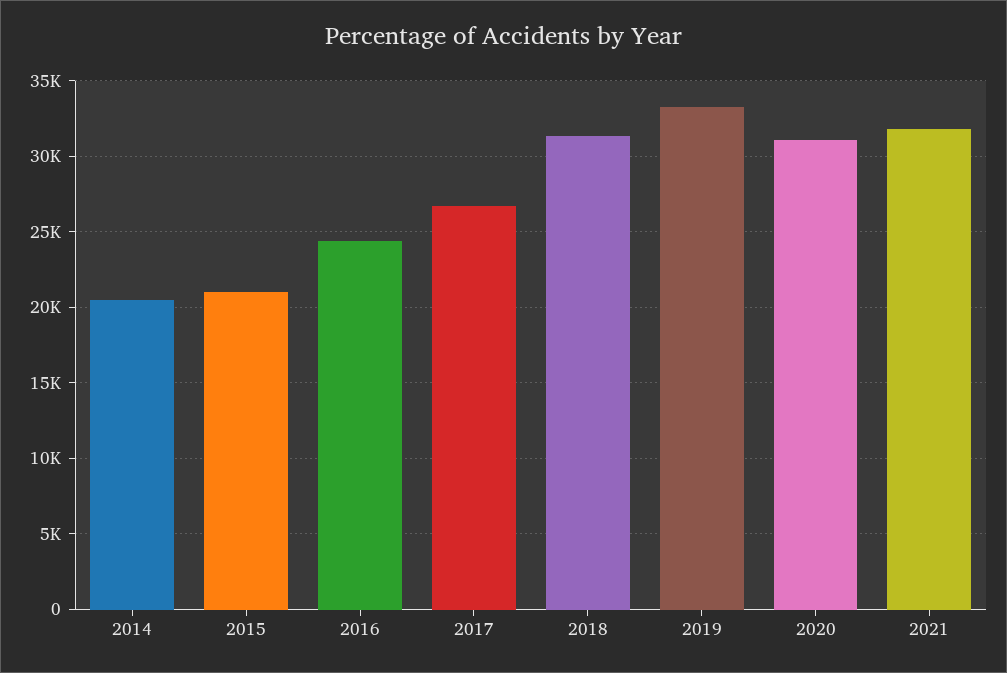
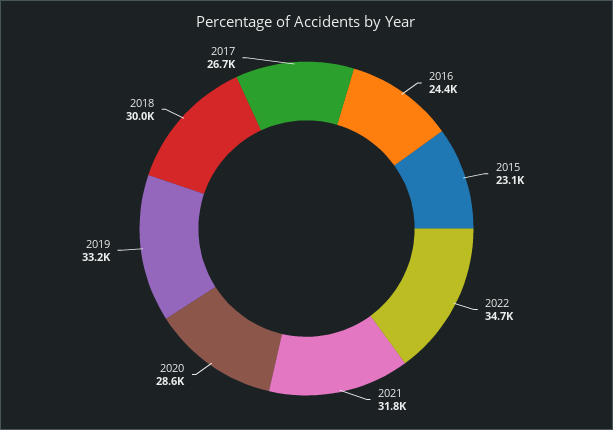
2014: 20500 -> none
2015: 21000 -> 23100
2018: 31500 -> 30000
2020: 31000 -> 28600
2022: none -> 34700

